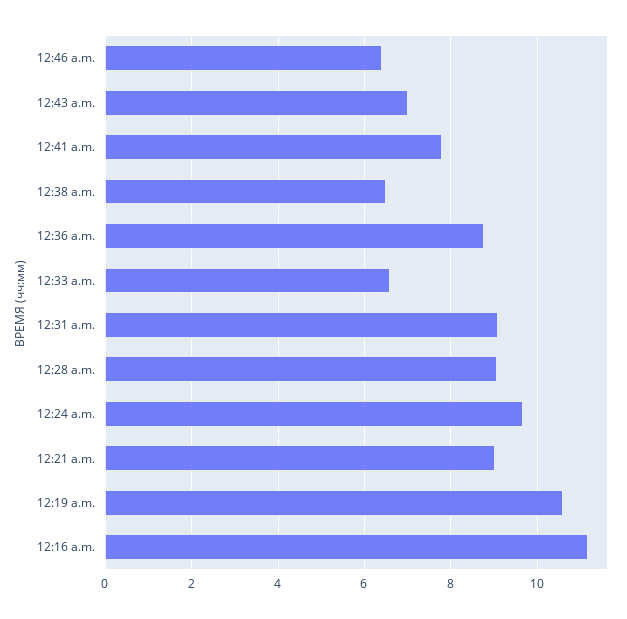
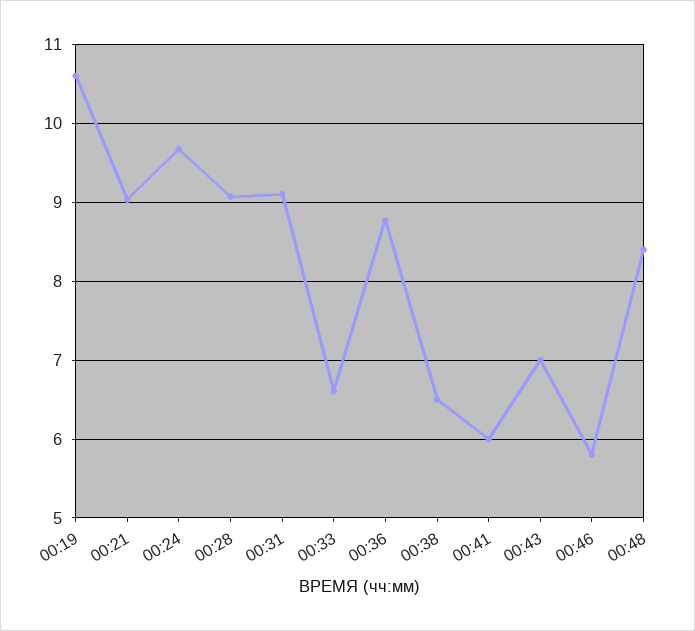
12:46 a.m.: 6.4 -> 5.8
12:41 a.m.: 7.8 -> 6
12:16 a.m.: 11.2 -> none
00:48: none -> 8.4

